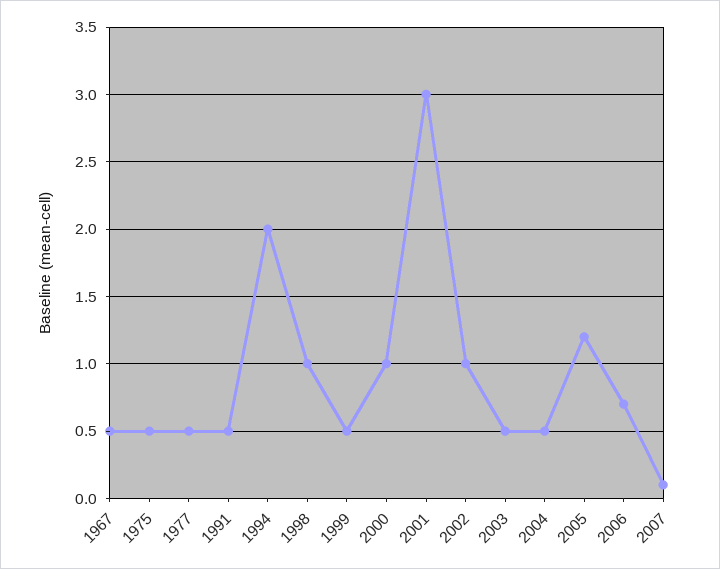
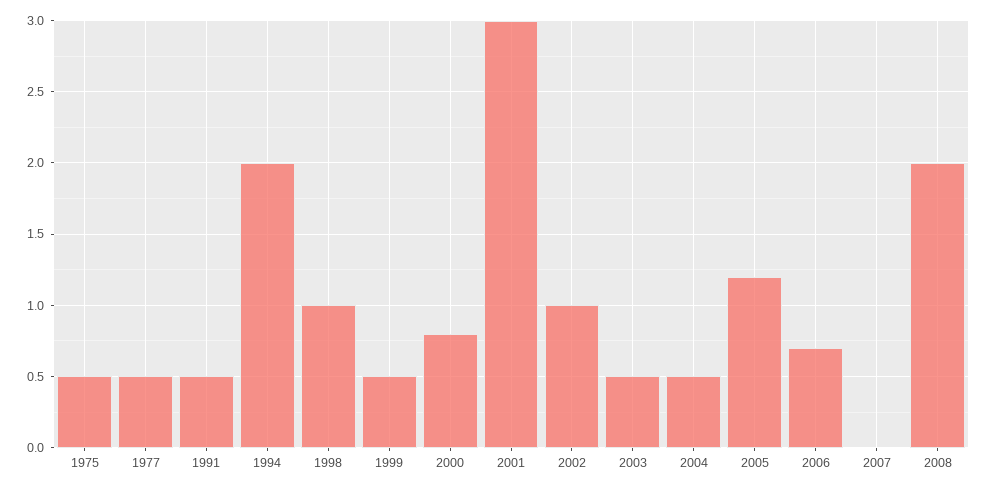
1967: 0.5 -> none
2000: 1 -> 0.8
2007: 0.1 -> 0
2008: none -> 2

